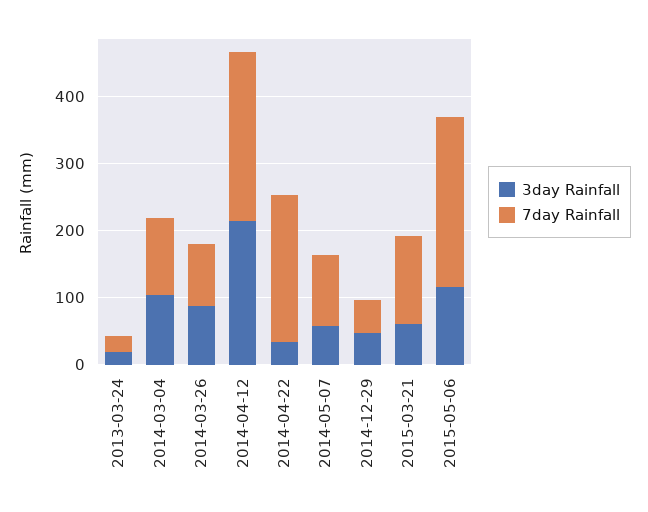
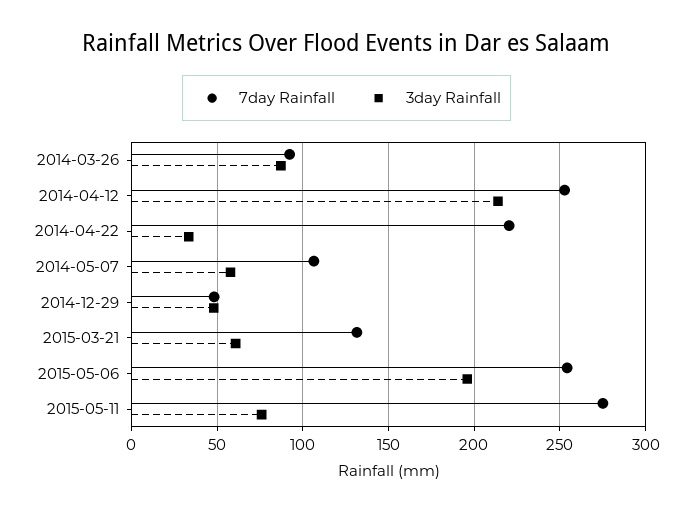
3day Rainfall, 2013-03-24: 20 -> none
7day Rainfall, 2013-03-24: 20 -> none
3day Rainfall, 2014-03-04: 100 -> none
7day Rainfall, 2014-03-04: 120 -> none
3day Rainfall, 2015-05-06: 120 -> 195
7day Rainfall, 2015-05-11: none -> 275
3day Rainfall, 2015-05-11: none -> 75

